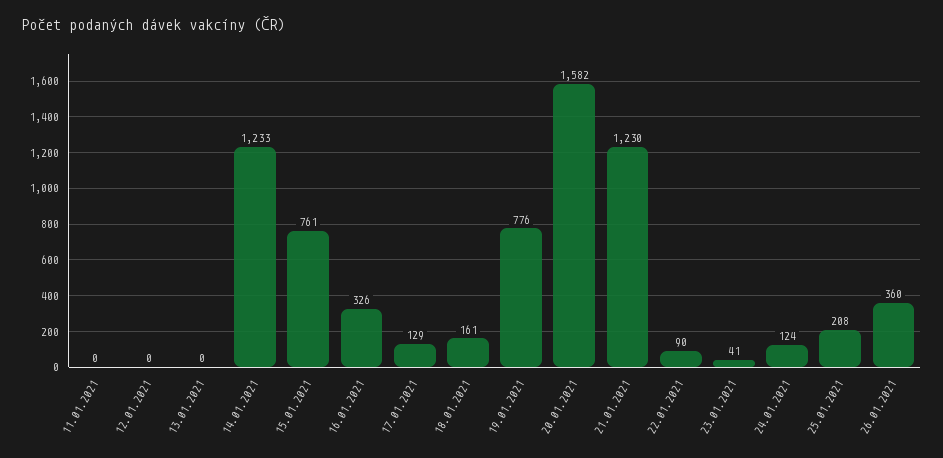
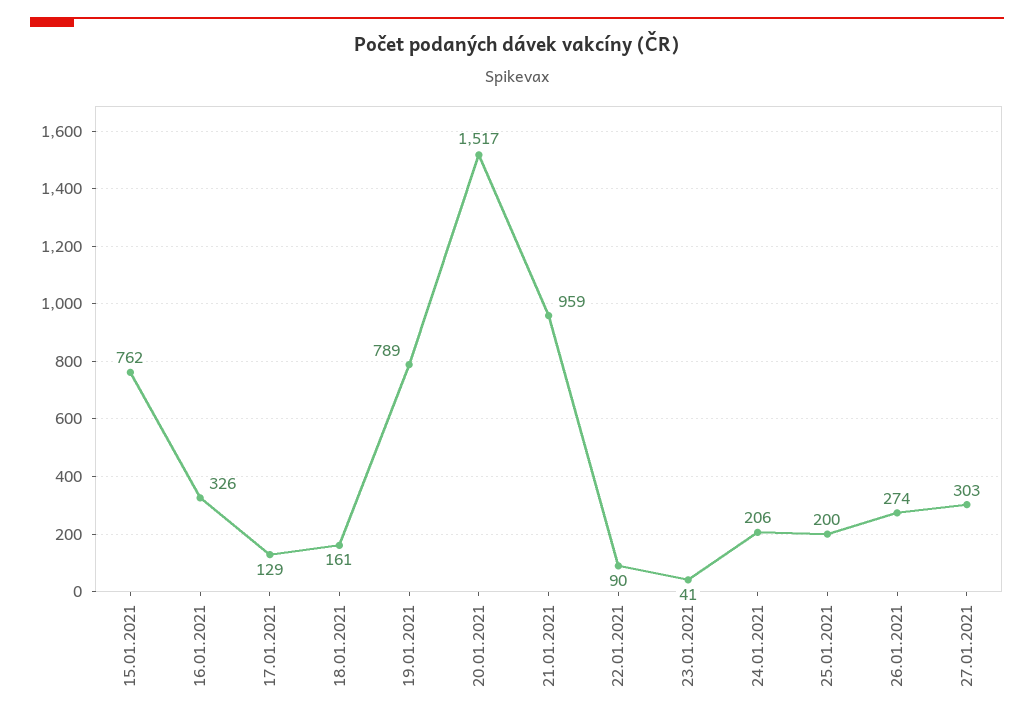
11.01.2021: 0 -> none
12.01.2021: 0 -> none
13.01.2021: 0 -> none
14.01.2021: 1233 -> none
15.01.2021: 761 -> 762
19.01.2021: 776 -> 789
20.01.2021: 1582 -> 1517
21.01.2021: 1230 -> 959
24.01.2021: 124 -> 206
25.01.2021: 208 -> 200
26.01.2021: 360 -> 274
27.01.2021: none -> 303

